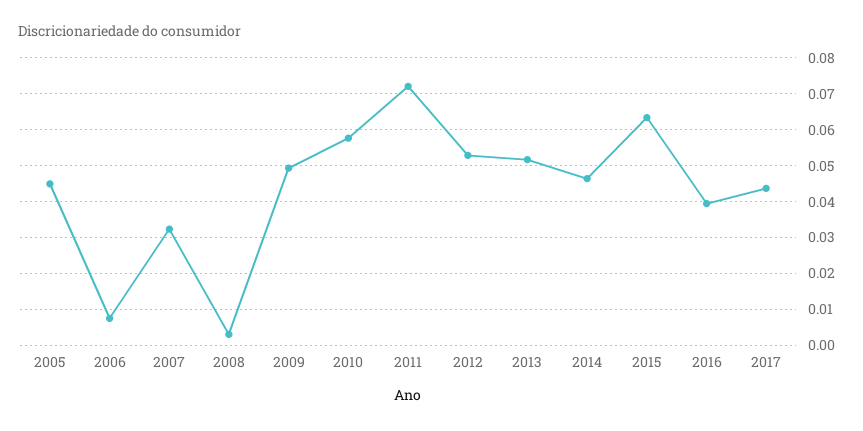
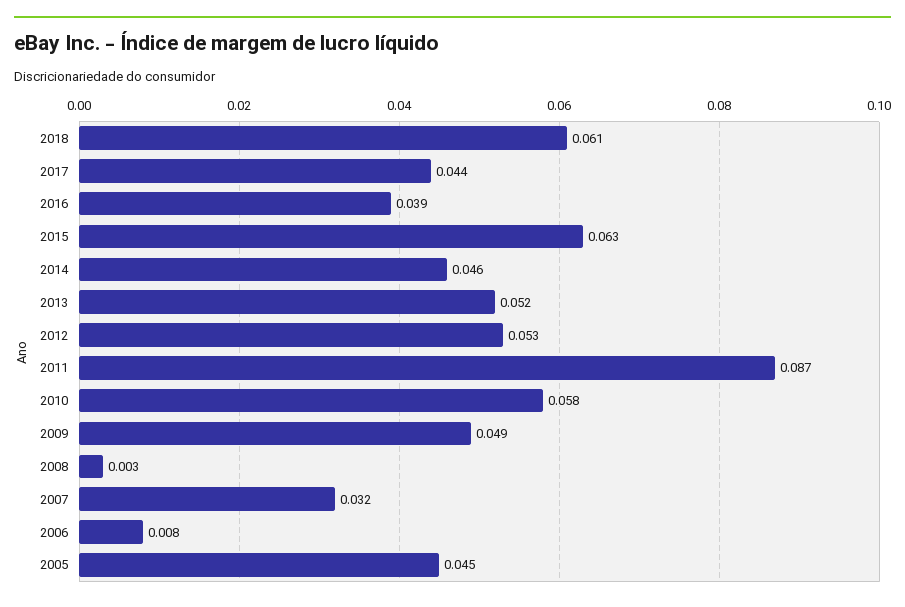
2011: 0.072 -> 0.087
2018: none -> 0.061

